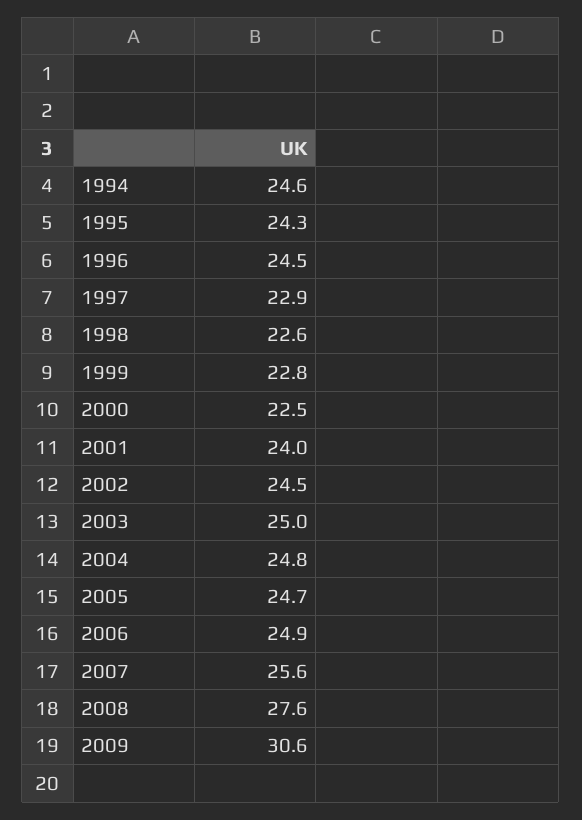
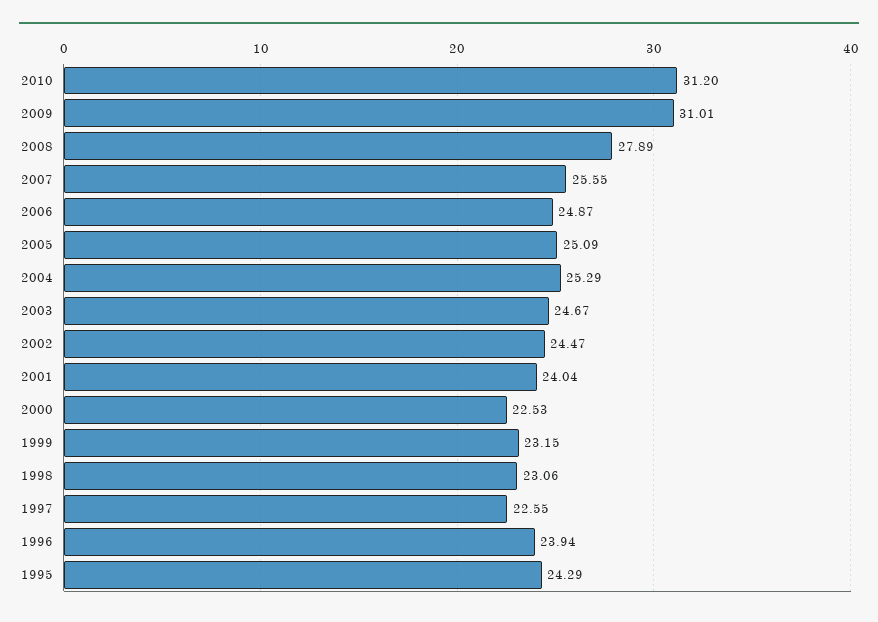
1994: 24.6 -> none
1996: 24.5 -> 23.94
1997: 22.9 -> 22.55
1998: 22.6 -> 23.06
1999: 22.8 -> 23.15
2003: 25 -> 24.67
2004: 24.8 -> 25.29
2005: 24.7 -> 25.09
2008: 27.6 -> 27.89
2009: 30.6 -> 31.01
2010: none -> 31.2

